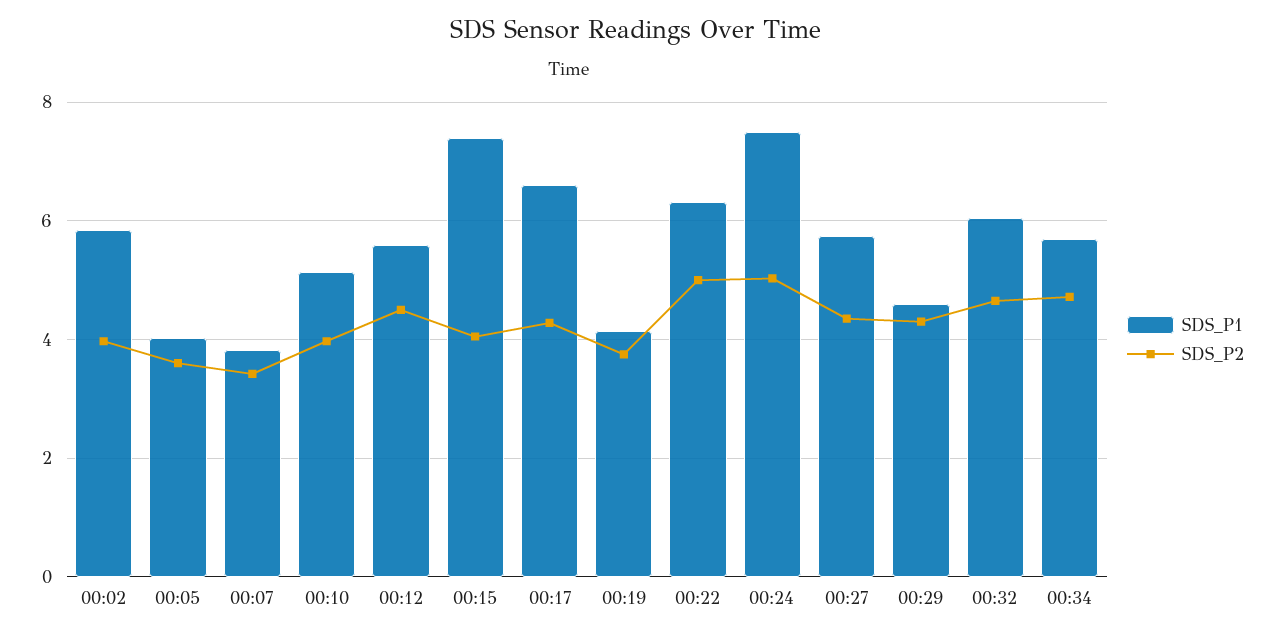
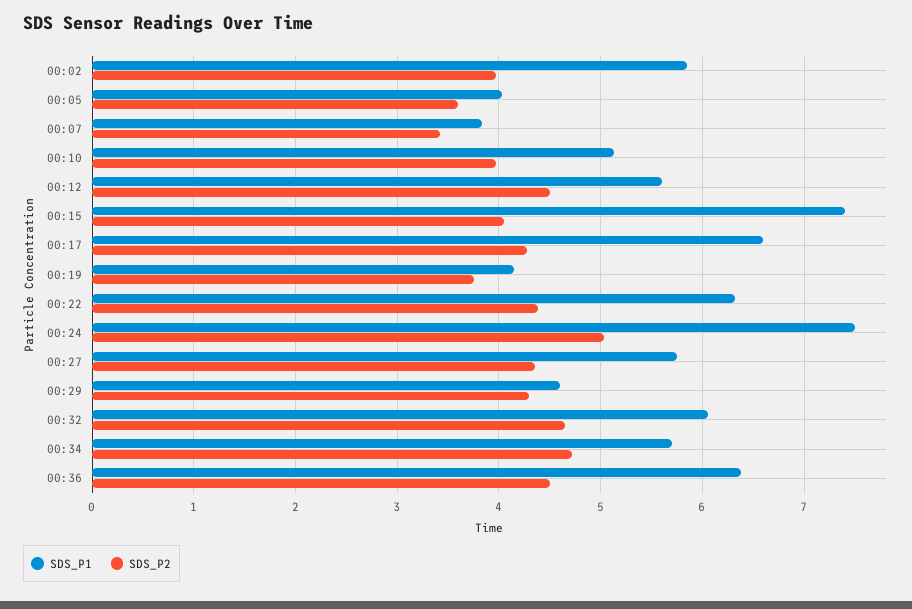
SDS_P2, 00:22: 5 -> 4.4
SDS_P1, 00:36: none -> 6.4
SDS_P2, 00:36: none -> 4.5

